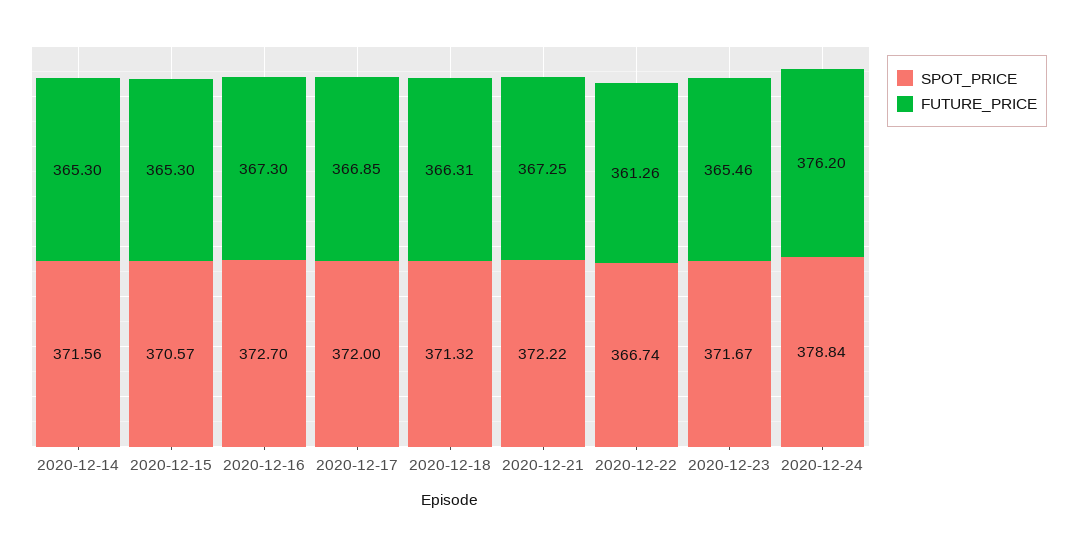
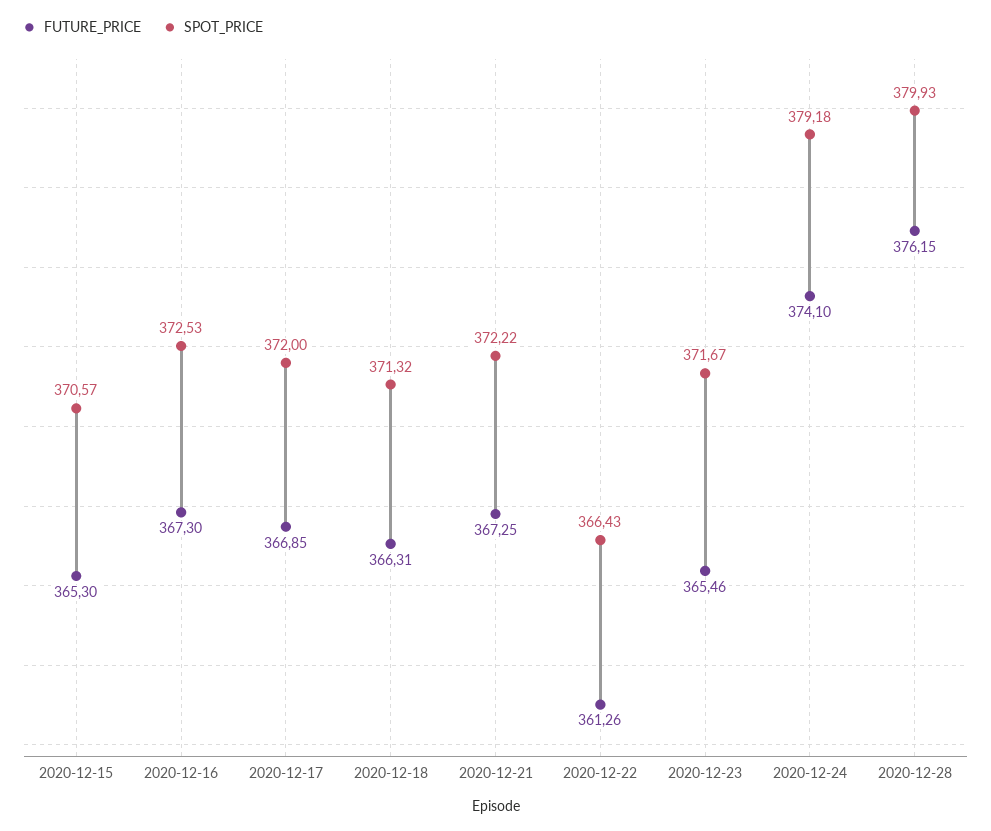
SPOT_PRICE, 2020-12-14: 371.56 -> none
FUTURE_PRICE, 2020-12-14: 365.3 -> none
SPOT_PRICE, 2020-12-16: 372.7 -> 372.53
SPOT_PRICE, 2020-12-22: 366.74 -> 366.43
SPOT_PRICE, 2020-12-24: 378.84 -> 379.18
FUTURE_PRICE, 2020-12-24: 376.2 -> 374.1
FUTURE_PRICE, 2020-12-28: none -> 376.15
SPOT_PRICE, 2020-12-28: none -> 379.93

